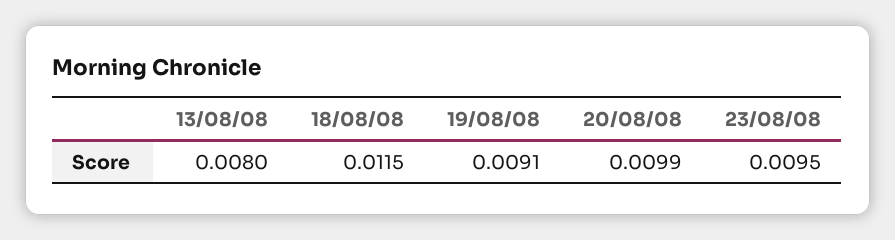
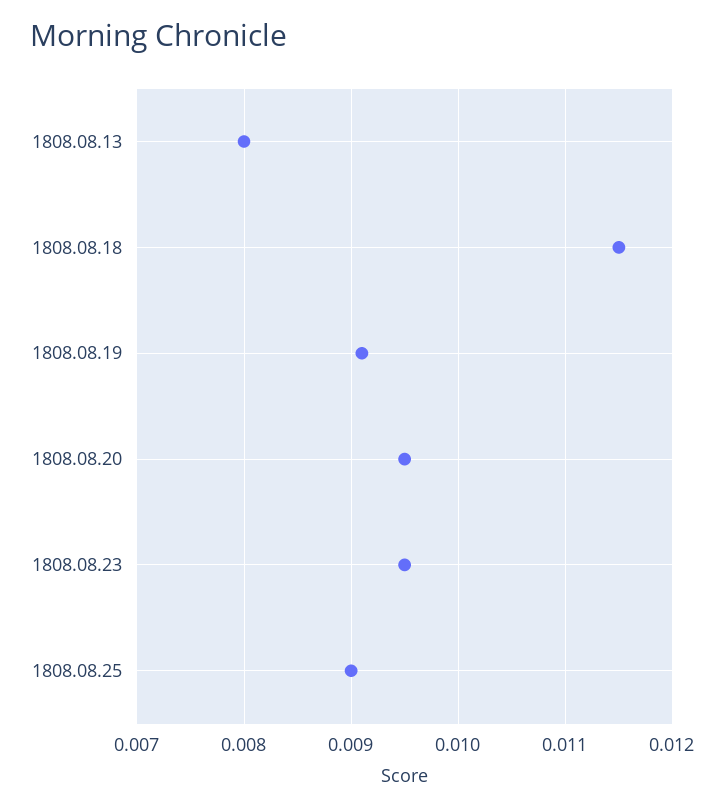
20/08/08: 0.0099 -> 0.0095
1808.08.25: none -> 0.009

